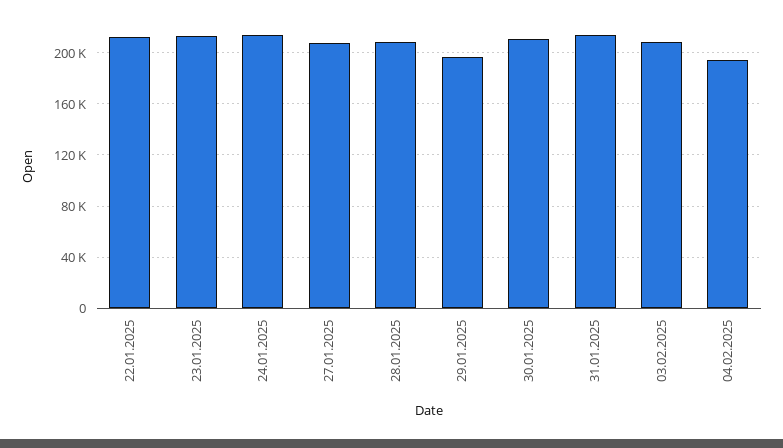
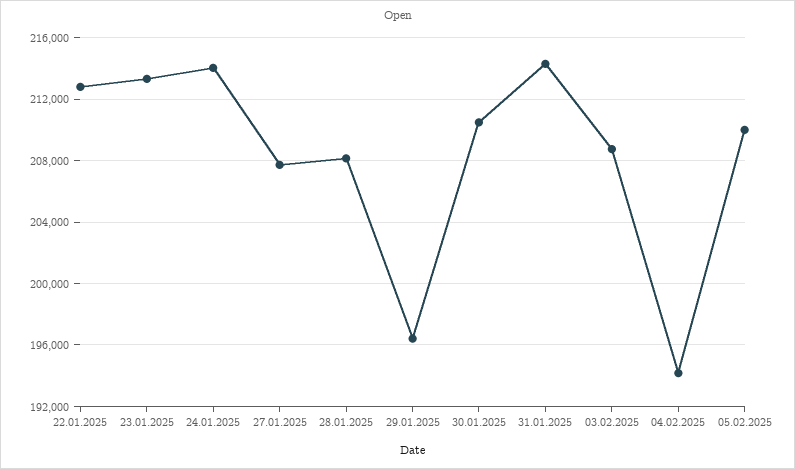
05.02.2025: none -> 210000

